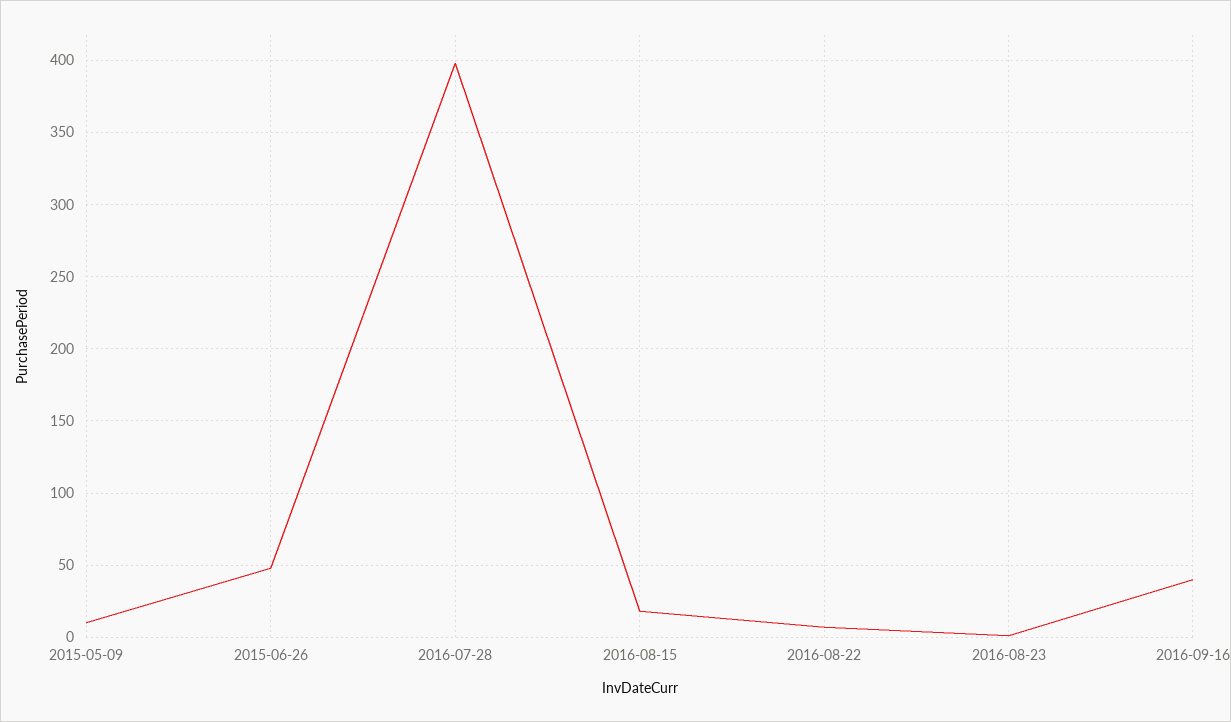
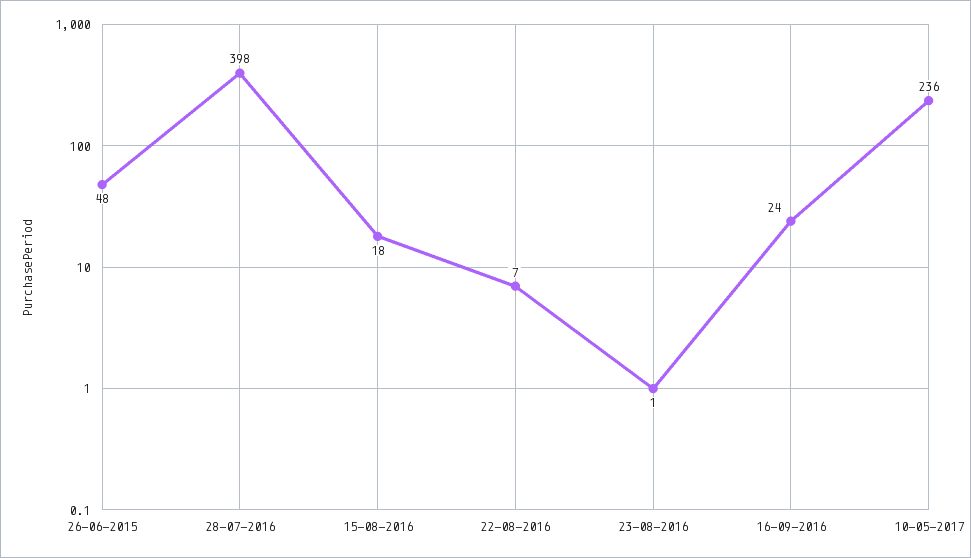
2015-05-09: 10 -> none
2016-09-16: 40 -> 24
10-05-2017: none -> 236

